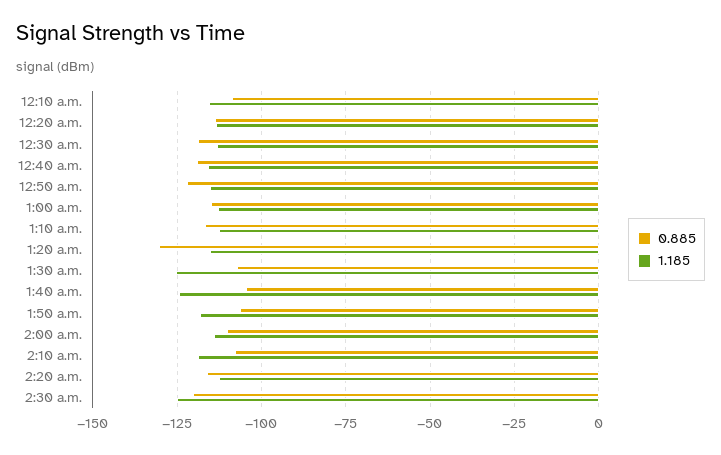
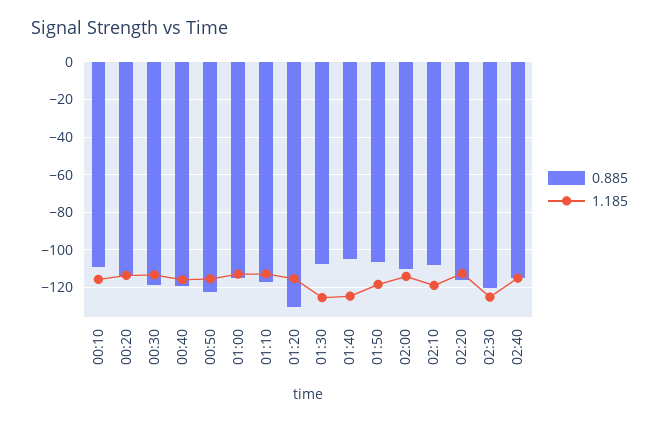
0.885, 02:40: none -> -115
1.185, 02:40: none -> -115

